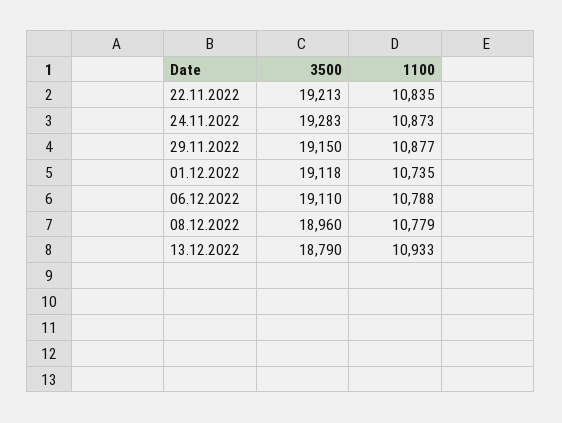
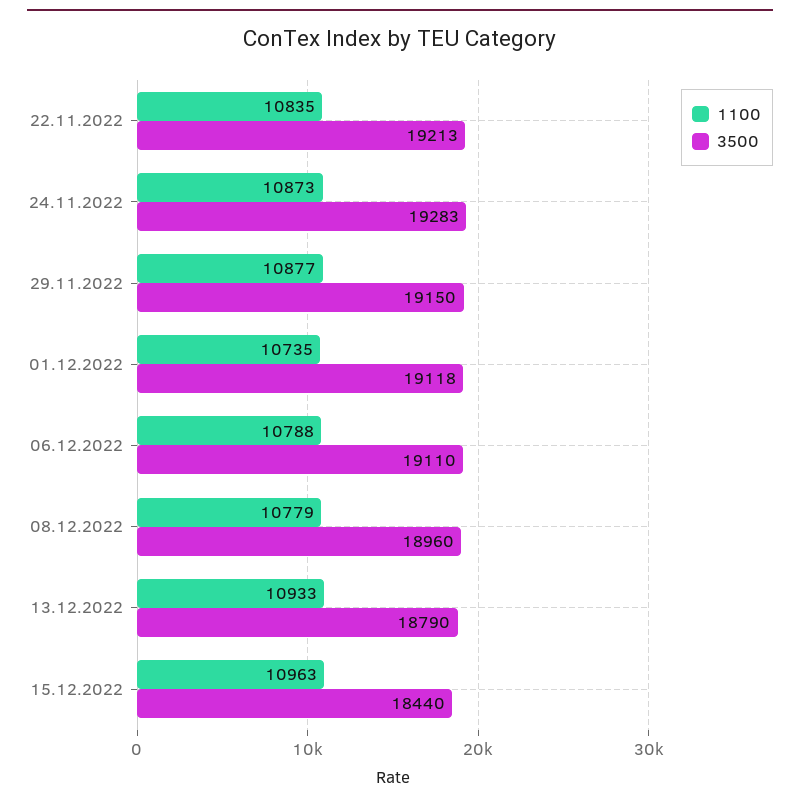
1100, 15.12.2022: none -> 10963
3500, 15.12.2022: none -> 18440

